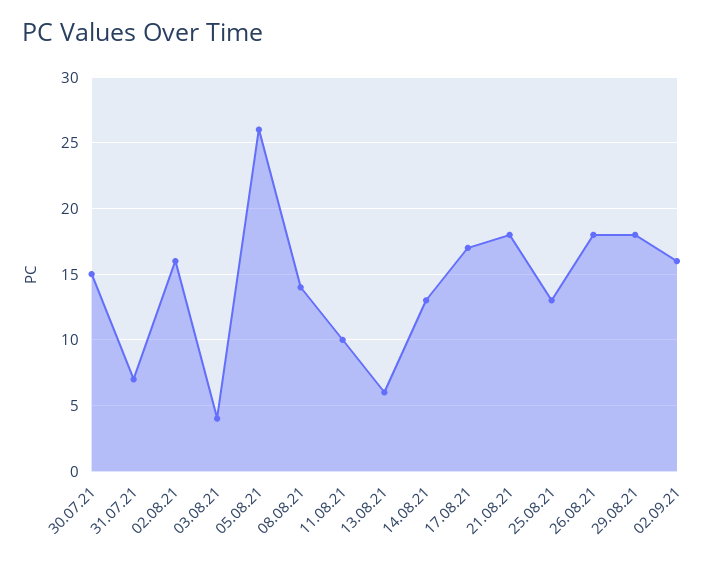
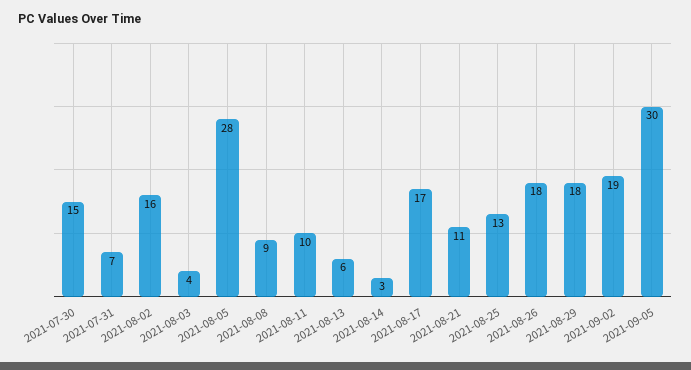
05.08.21: 26 -> 28
08.08.21: 14 -> 9
14.08.21: 13 -> 3
21.08.21: 18 -> 11
02.09.21: 16 -> 19
2021-09-05: none -> 30

